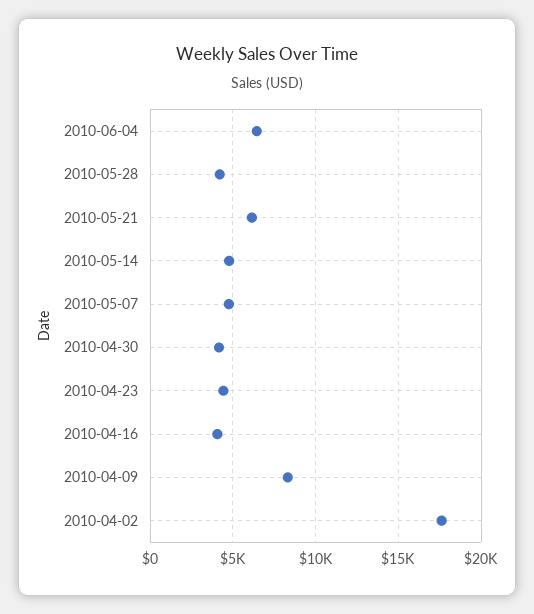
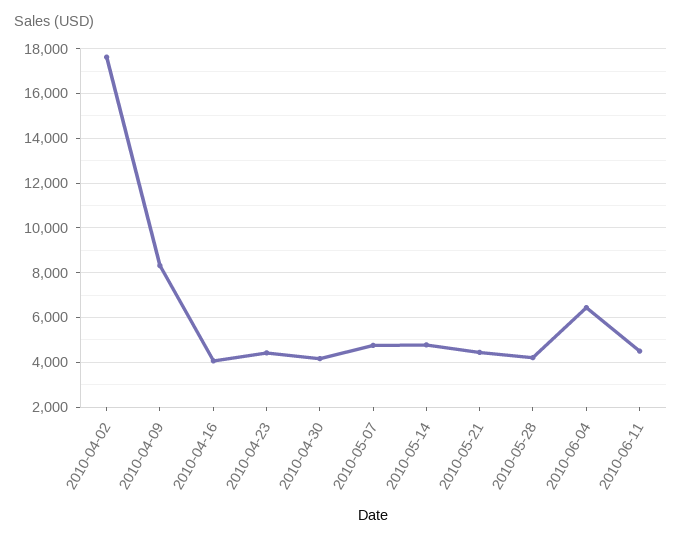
2010-05-21: 6000 -> 4500
2010-06-11: none -> 4500

